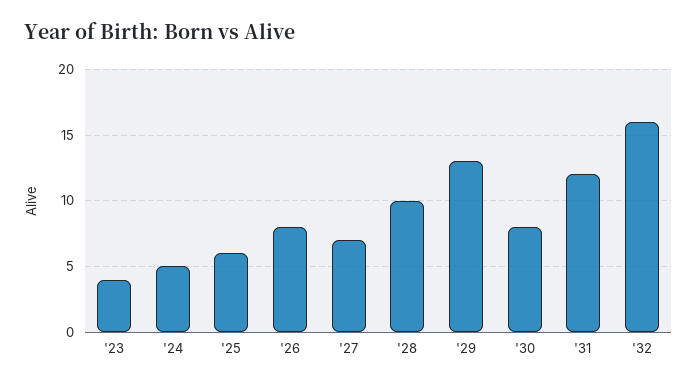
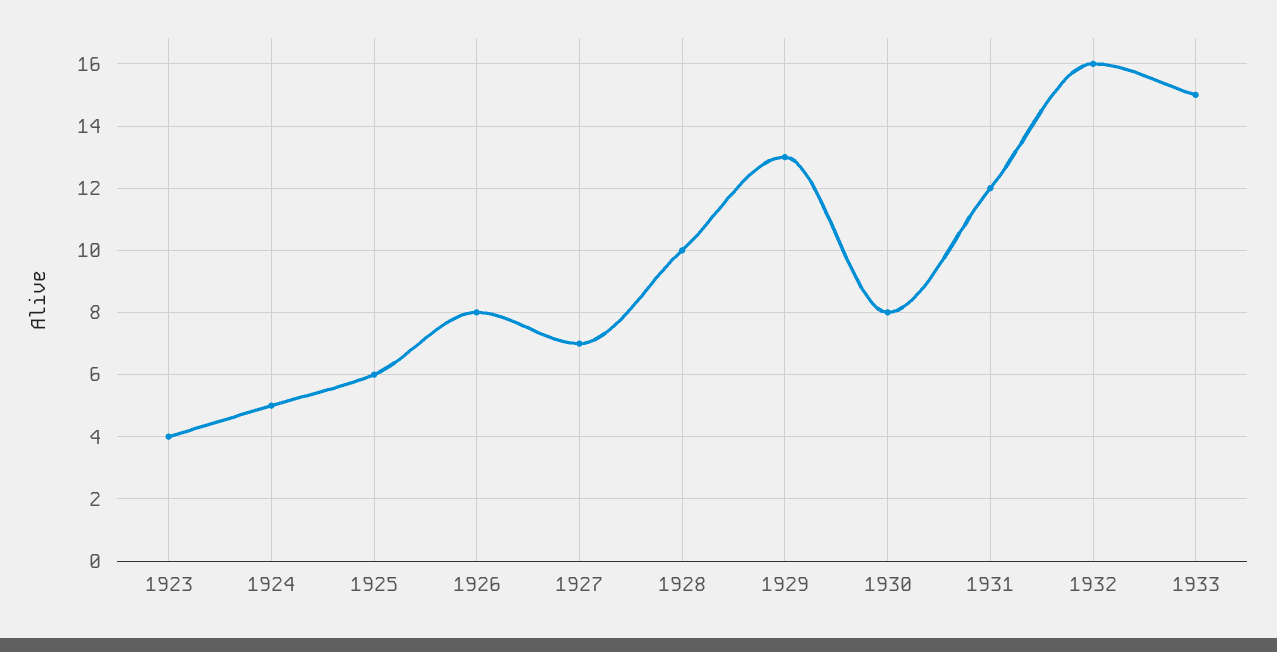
1933: none -> 15

